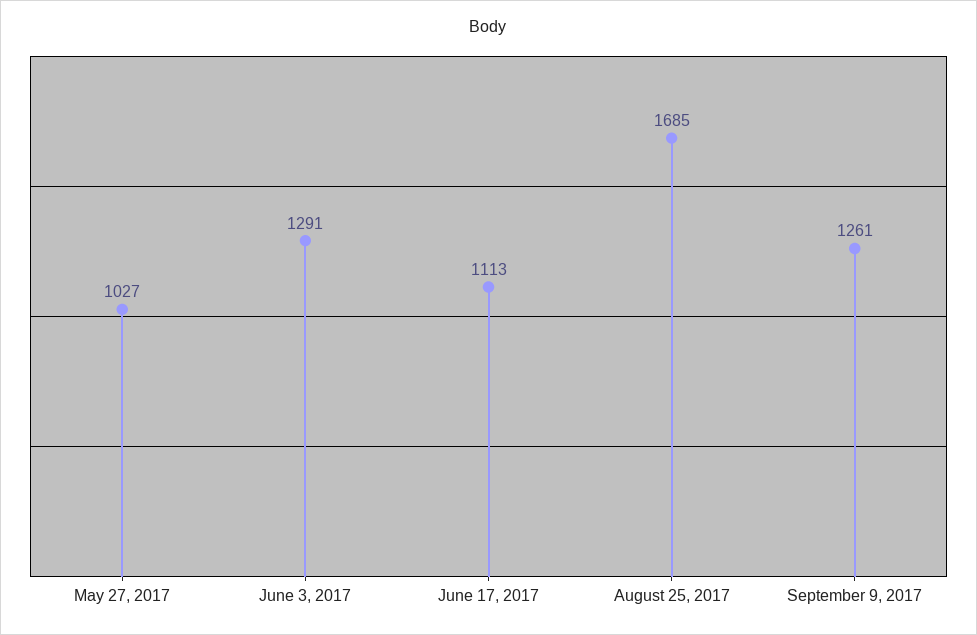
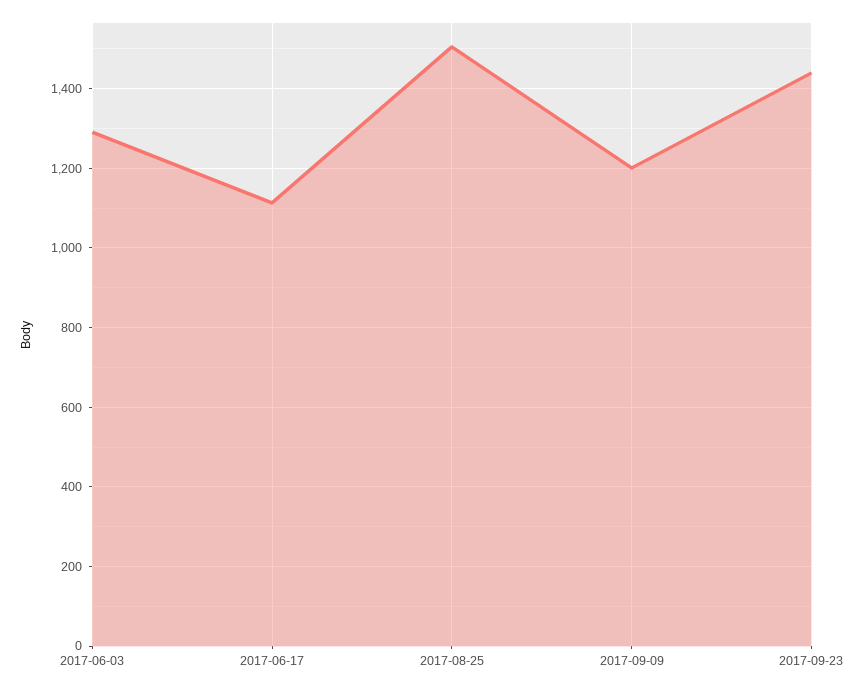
May 27, 2017: 1027 -> none
August 25, 2017: 1685 -> 1500
September 9, 2017: 1261 -> 1200
2017-09-23: none -> 1440

